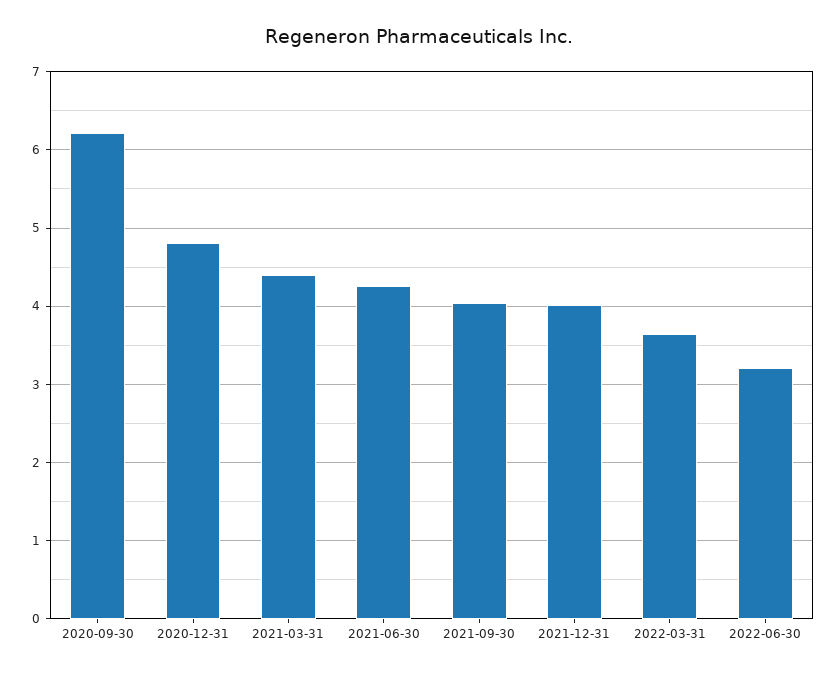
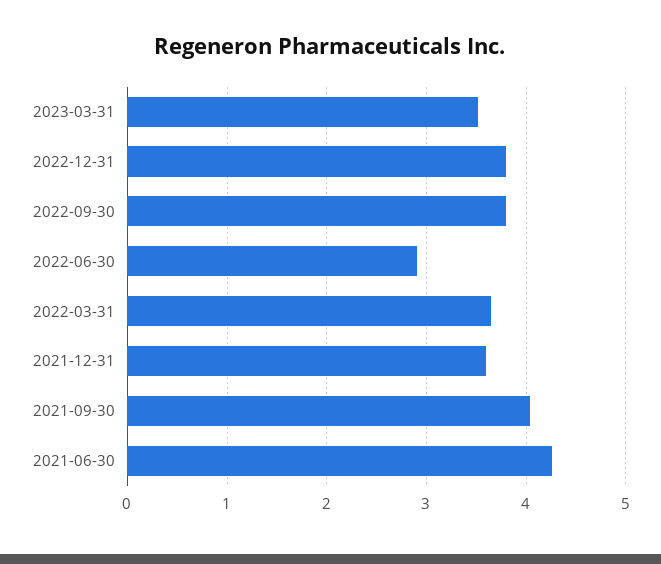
2020-09-30: 6.2 -> none
2020-12-31: 4.8 -> none
2021-03-31: 4.4 -> none
2021-12-31: 4 -> 3.6
2022-06-30: 3.2 -> 2.9
2023-03-31: none -> 3.5
2022-12-31: none -> 3.8
2022-09-30: none -> 3.8

